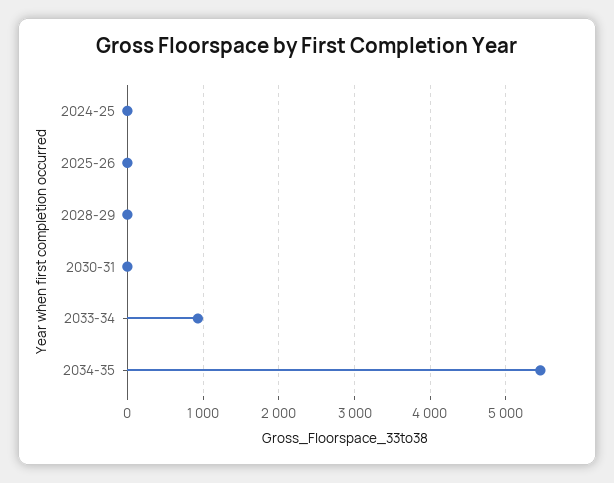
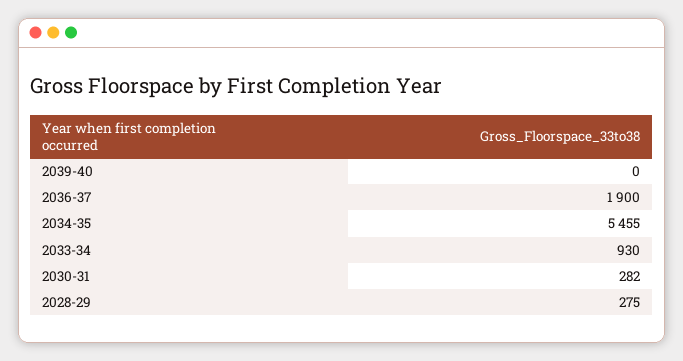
2024-25: 0 -> none
2025-26: 0 -> none
2028-29: 0 -> 275
2030-31: 0 -> 282
2039-40: none -> 0
2036-37: none -> 1900

